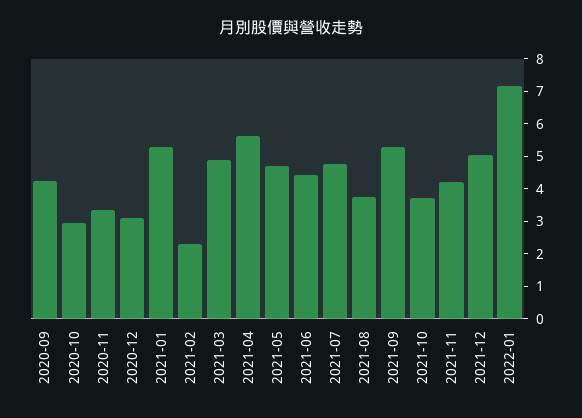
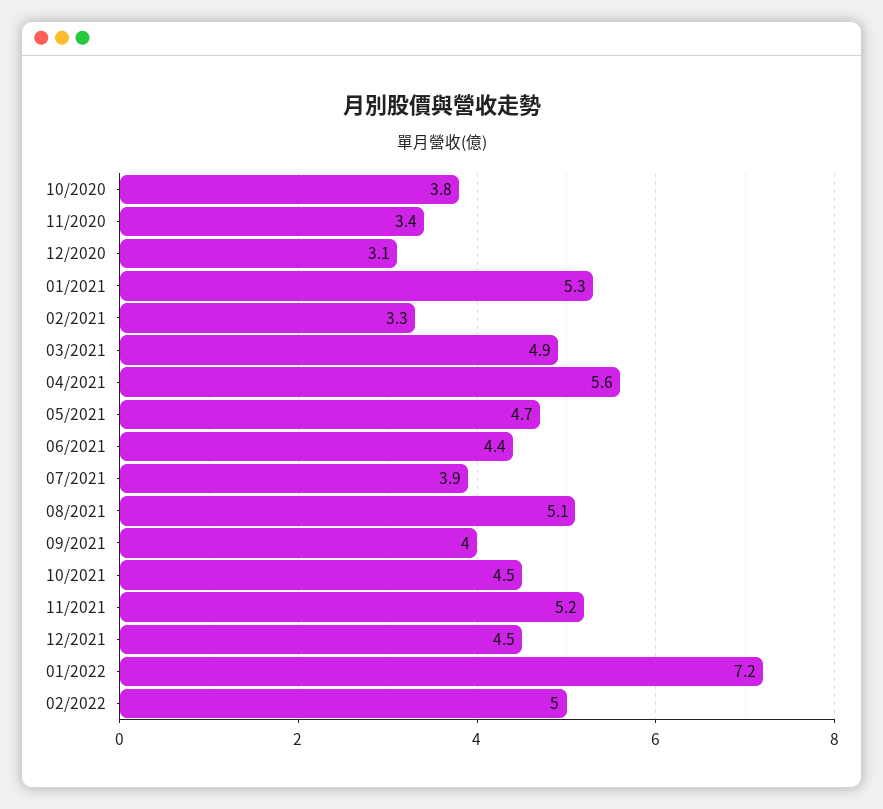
2020-09: 4.25 -> none
2020-10: 3 -> 3.8
2021-02: 2.25 -> 3.3
2021-07: 4.75 -> 3.9
2021-08: 3.75 -> 5.1
2021-09: 5.25 -> 4
2021-10: 3.75 -> 4.5
2021-11: 4.25 -> 5.2
2021-12: 5 -> 4.5
02/2022: none -> 5

